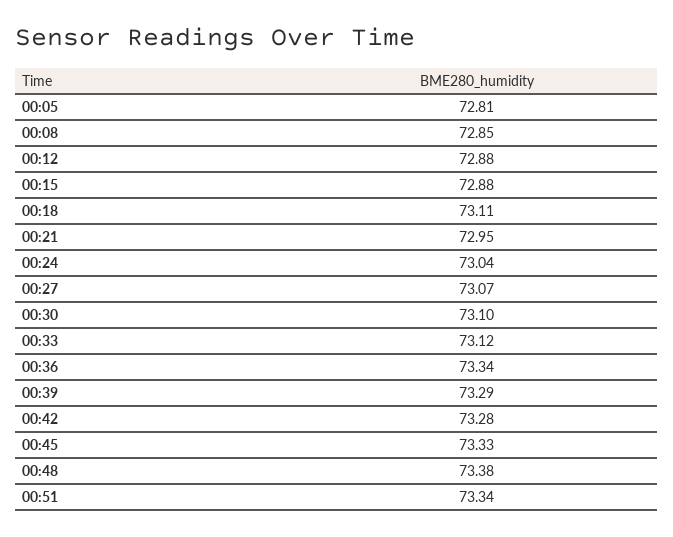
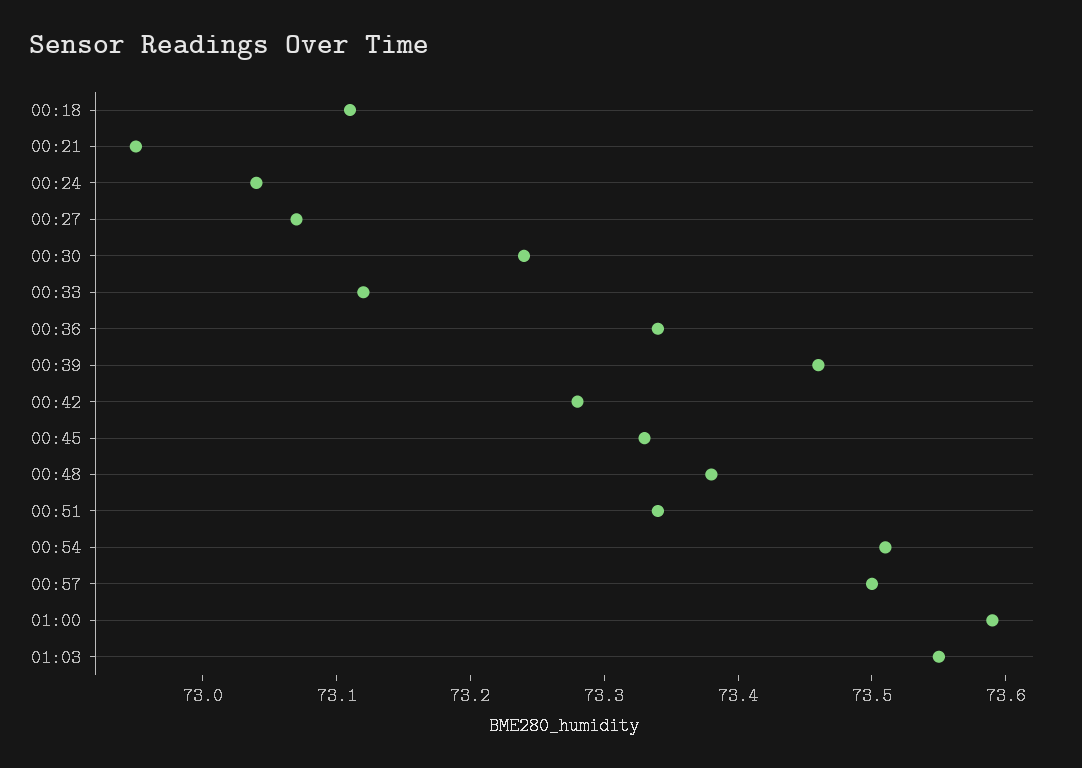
00:05: 72.81 -> none
00:08: 72.85 -> none
00:12: 72.88 -> none
00:15: 72.88 -> none
00:30: 73.1 -> 73.24
00:39: 73.29 -> 73.46
00:54: none -> 73.51
00:57: none -> 73.5
01:00: none -> 73.59
01:03: none -> 73.55

